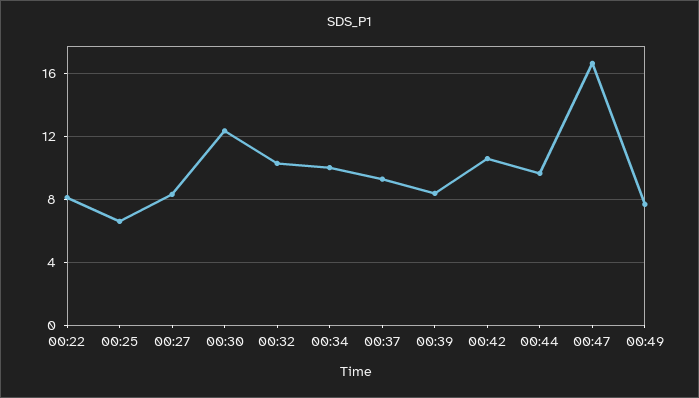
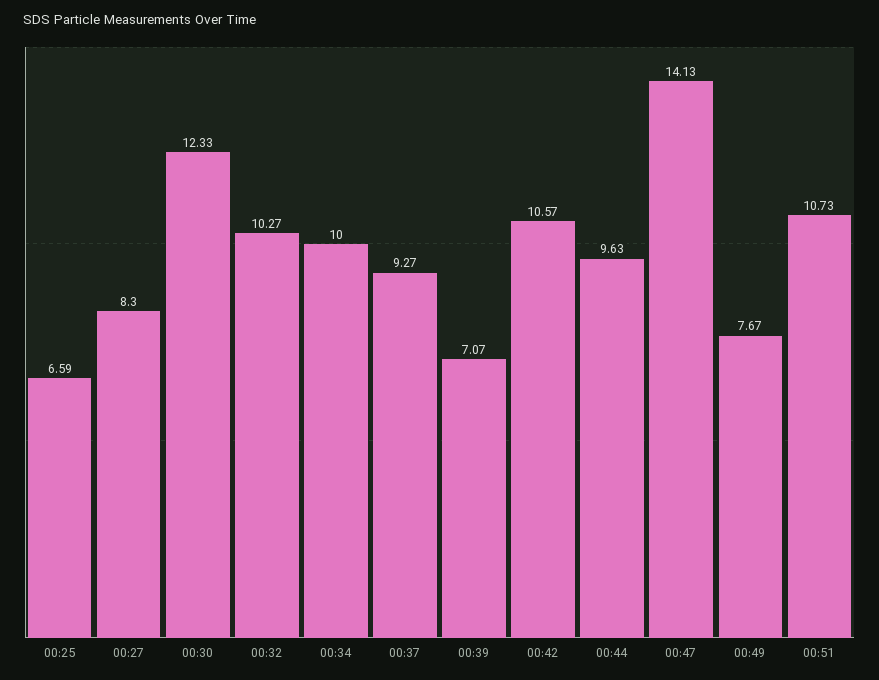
00:22: 8 -> none
00:39: 8.5 -> 7.07
00:47: 16.5 -> 14.13
00:51: none -> 10.73

